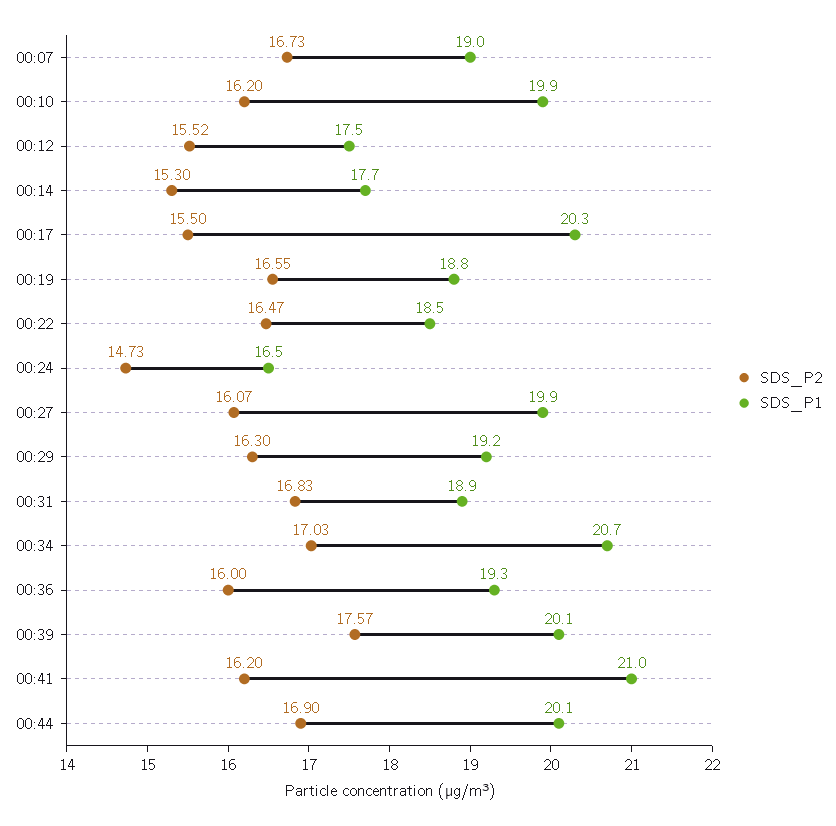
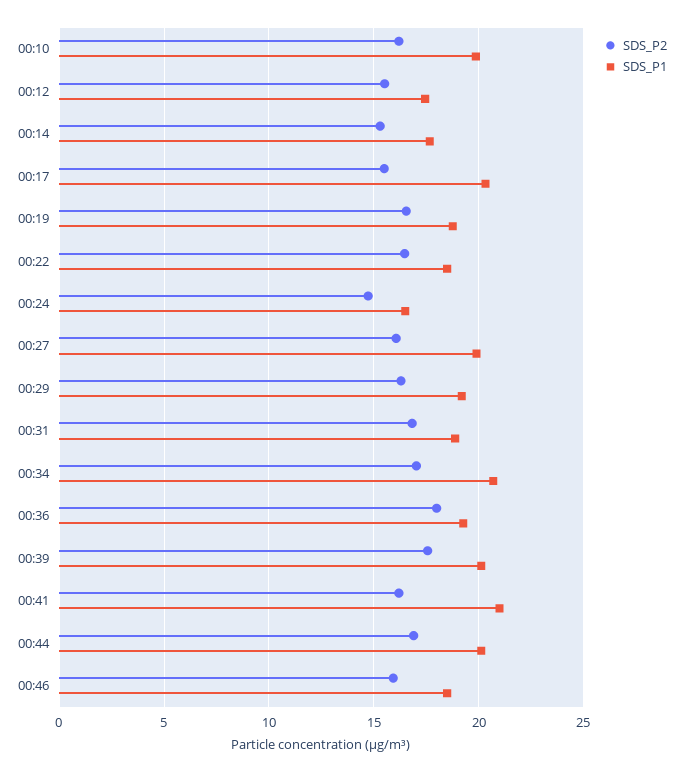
SDS_P2, 00:07: 16.73 -> none
SDS_P1, 00:07: 19 -> none
SDS_P2, 00:36: 16 -> 18
SDS_P2, 00:46: none -> 16
SDS_P1, 00:46: none -> 18.5

